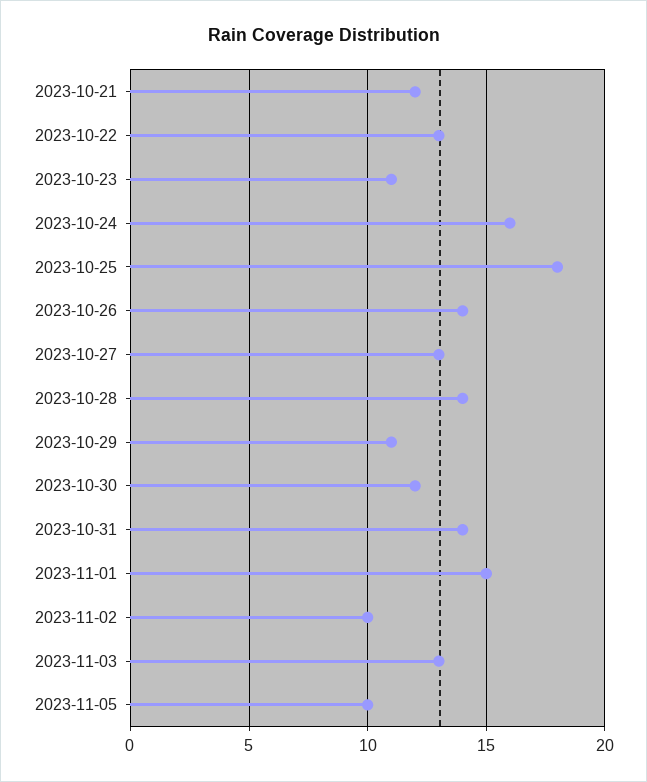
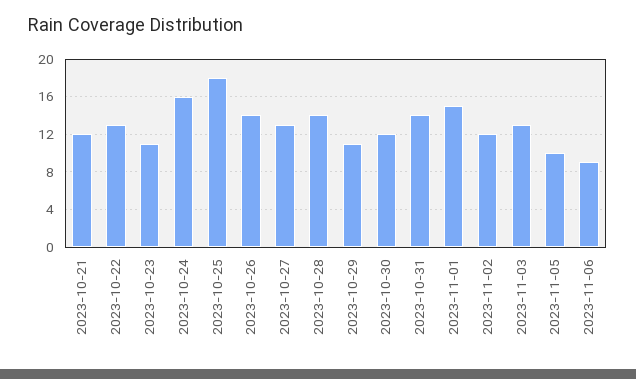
2023-11-02: 10 -> 12
2023-11-06: none -> 9

